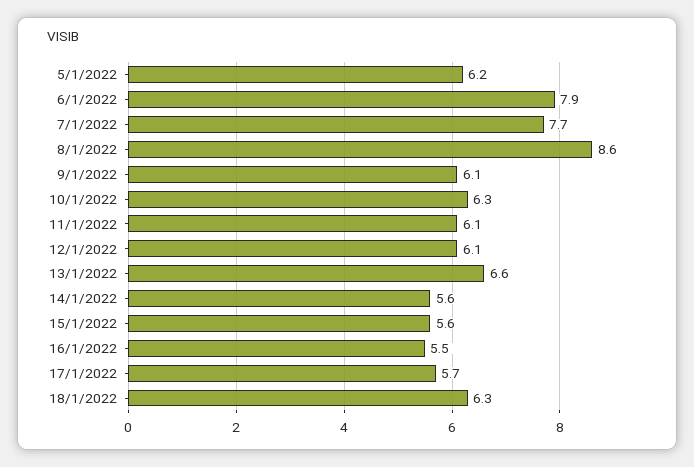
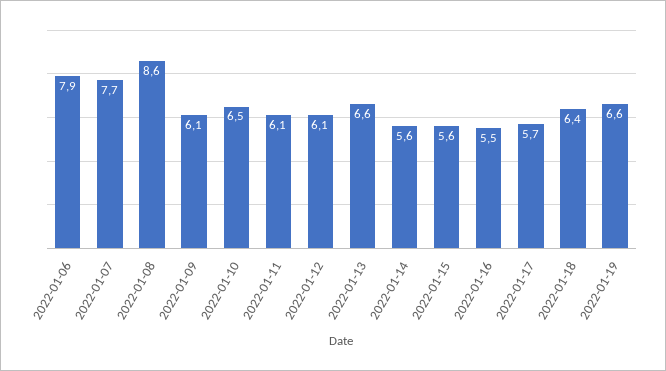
5/1/2022: 6.2 -> none
10/1/2022: 6.3 -> 6.5
18/1/2022: 6.3 -> 6.4
2022-01-19: none -> 6.6

